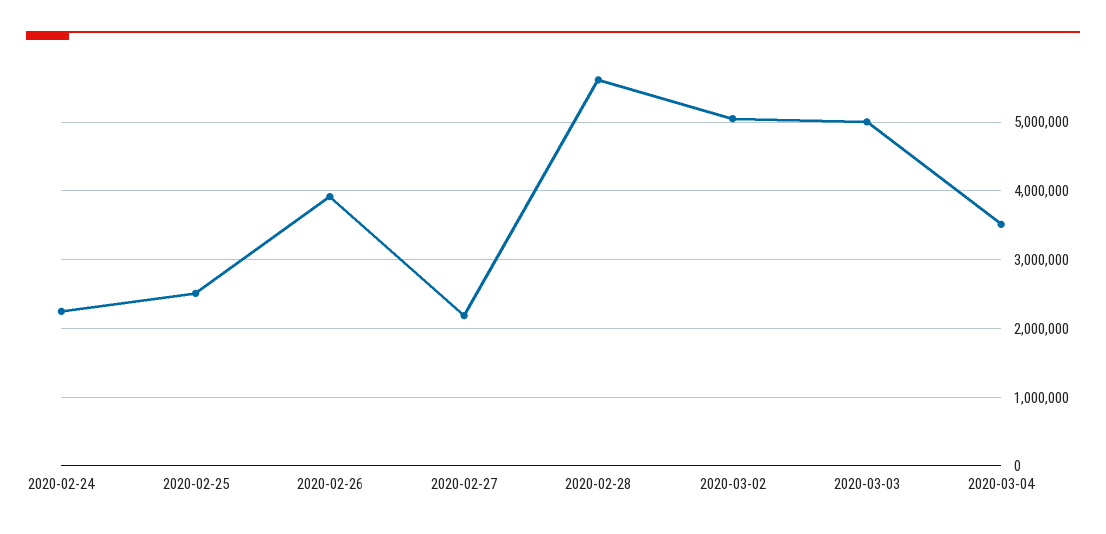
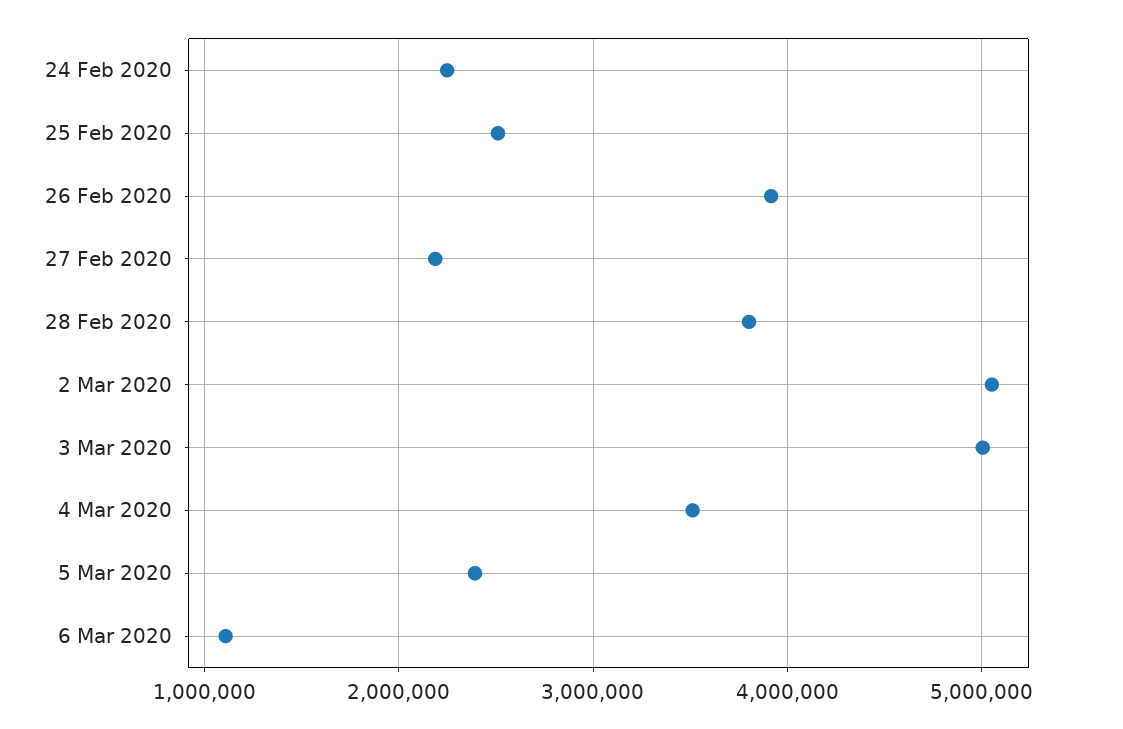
2020-02-28: 5600000 -> 3800000
5 Mar 2020: none -> 2400000
6 Mar 2020: none -> 1100000

